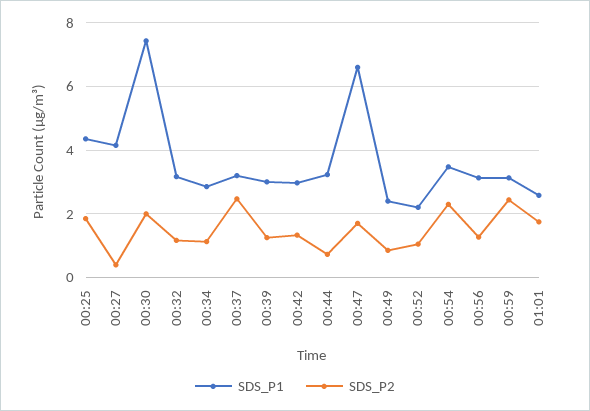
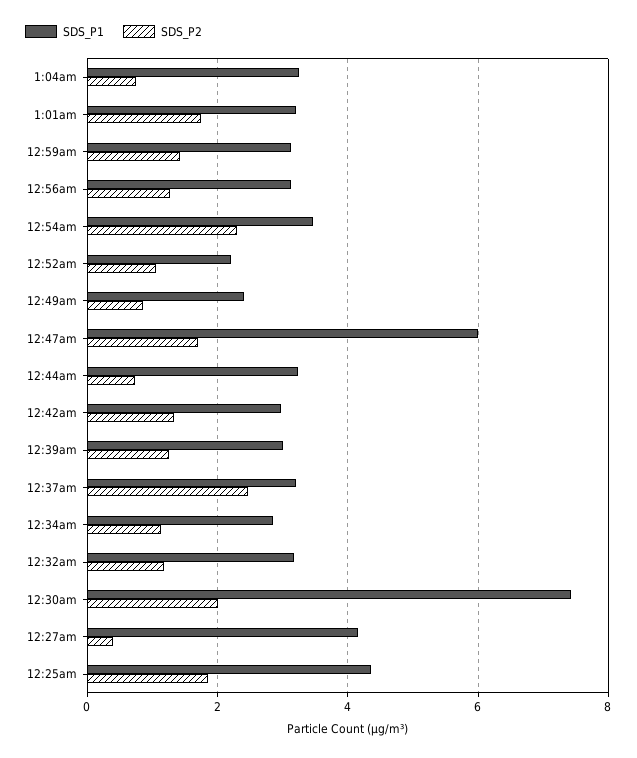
SDS_P1, 00:47: 6.6 -> 6
SDS_P2, 00:59: 2.4 -> 1.4
SDS_P1, 01:01: 2.6 -> 3.2
SDS_P1, 1:04am: none -> 3.2
SDS_P2, 1:04am: none -> 0.8

